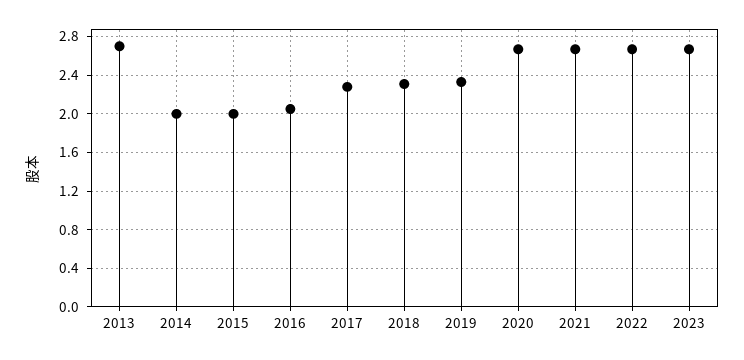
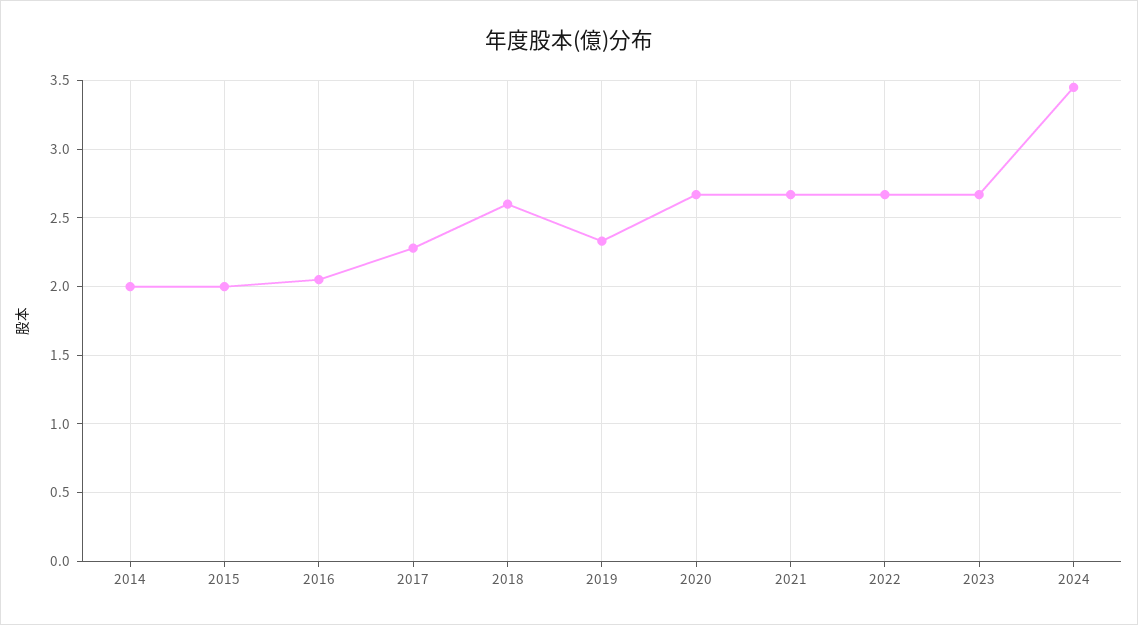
2013: 2.7 -> none
2018: 2.3 -> 2.6
2024: none -> 3.45

